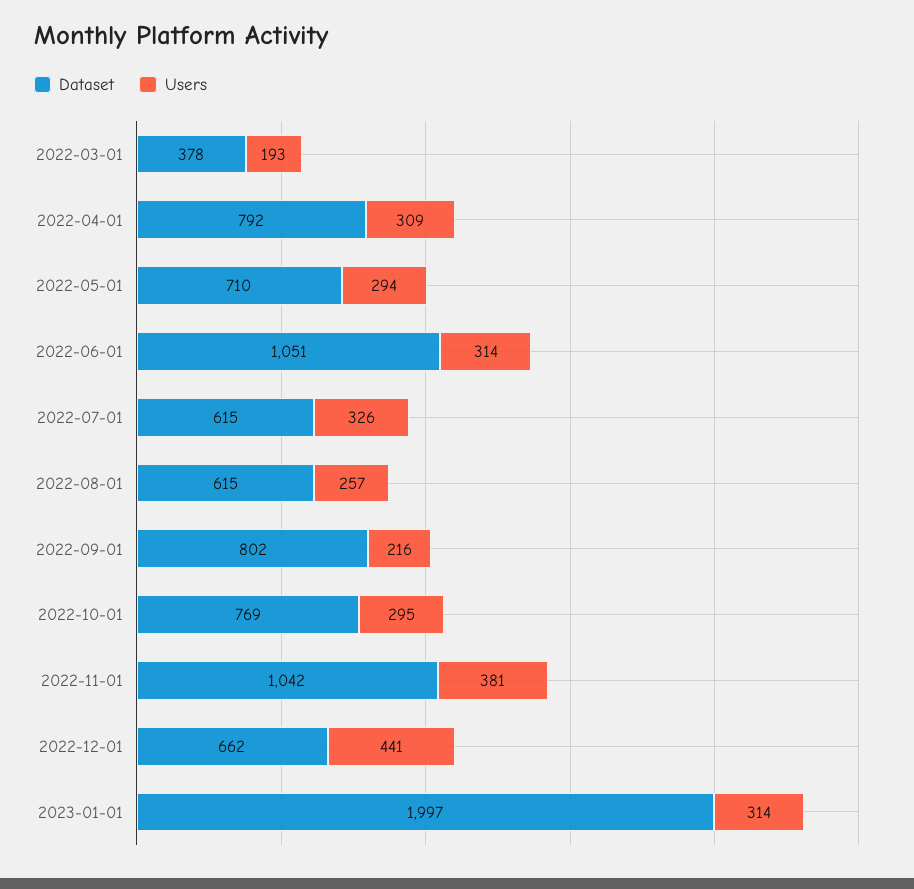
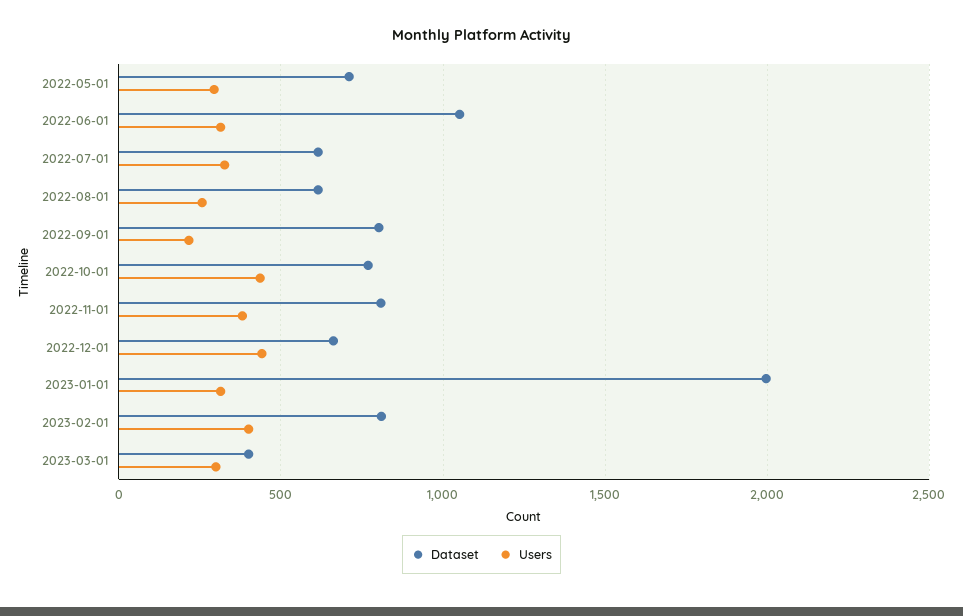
Dataset, 2022-03-01: 378 -> none
Users, 2022-03-01: 193 -> none
Dataset, 2022-04-01: 792 -> none
Users, 2022-04-01: 309 -> none
Users, 2022-10-01: 295 -> 450
Dataset, 2022-11-01: 1042 -> 800
Dataset, 2023-02-01: none -> 800
Users, 2023-02-01: none -> 400
Dataset, 2023-03-01: none -> 400
Users, 2023-03-01: none -> 300

